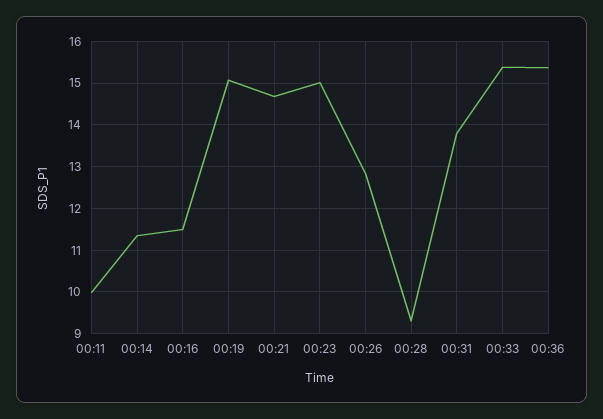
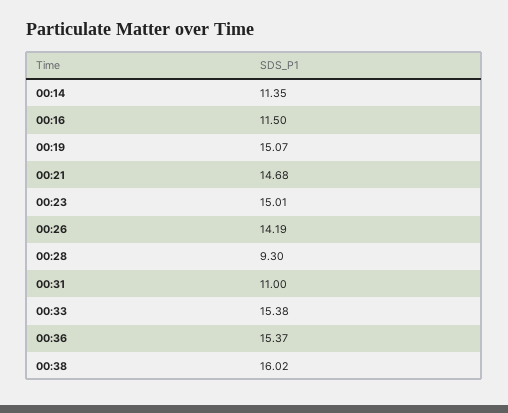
00:11: 10 -> none
00:26: 12.8 -> 14.19
00:31: 13.8 -> 11
00:38: none -> 16.02

